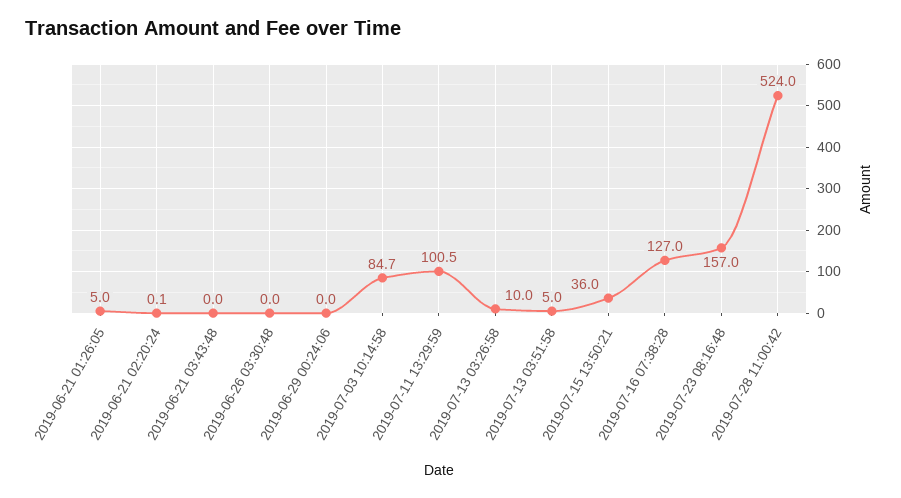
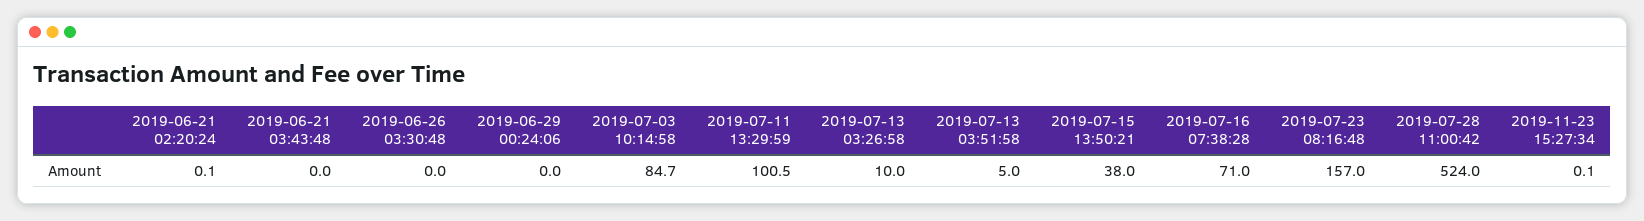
2019-06-21 01:26:05: 5 -> none
2019-07-15 13:50:21: 36 -> 38
2019-07-16 07:38:28: 127 -> 71
2019-11-23 15:27:34: none -> 0.1

